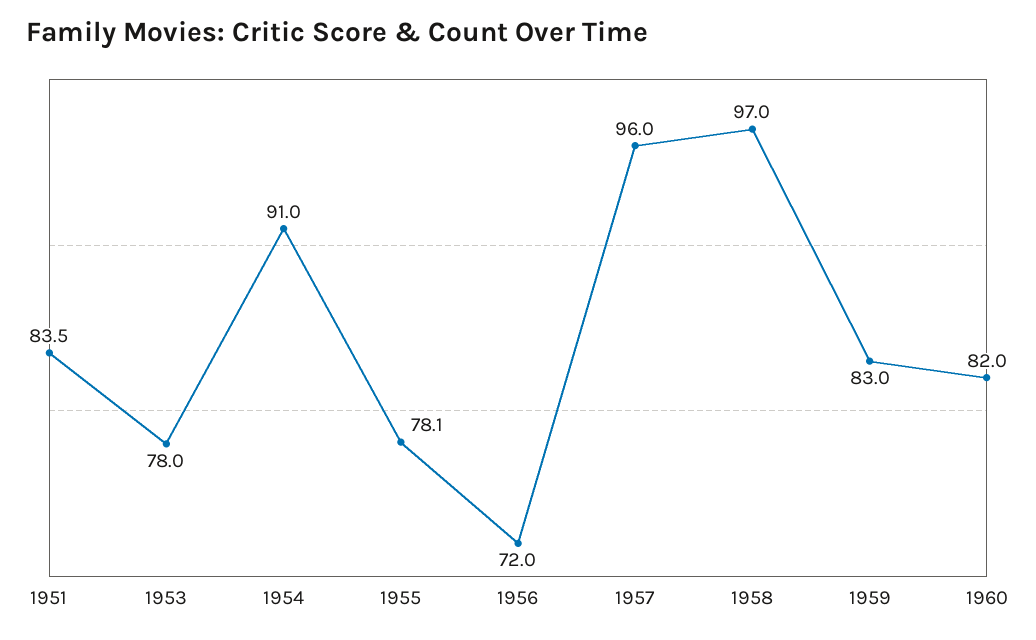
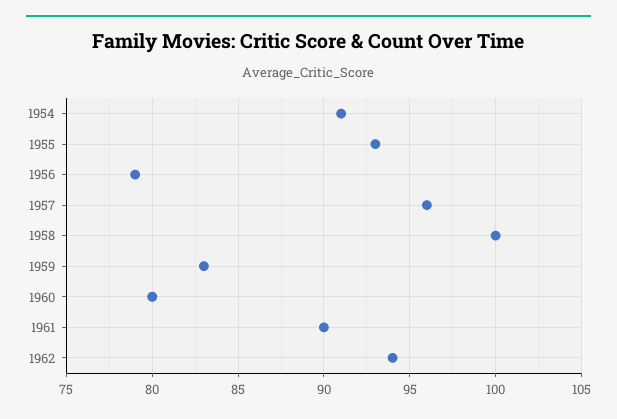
1951: 83.5 -> none
1953: 78 -> none
1955: 78.1 -> 93
1956: 72 -> 79
1958: 97 -> 100
1960: 82 -> 80
1961: none -> 90
1962: none -> 94

